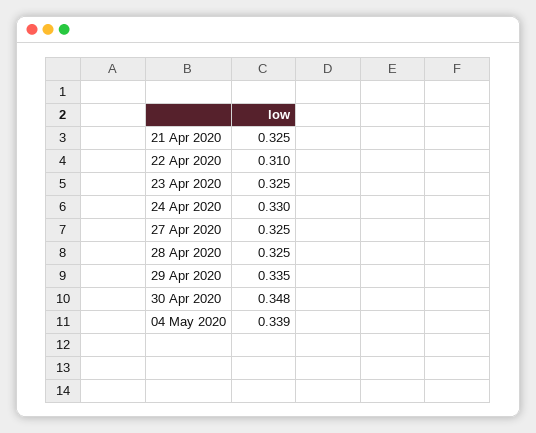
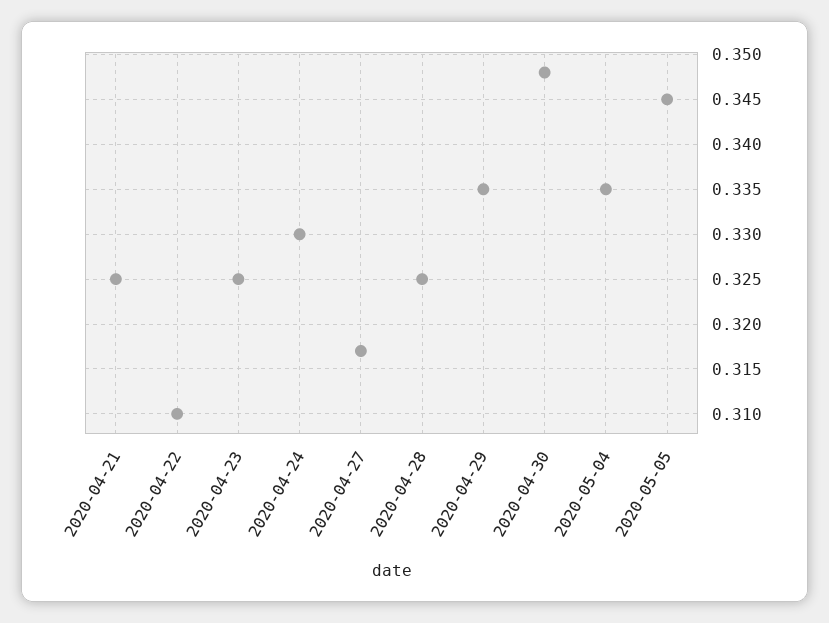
27 Apr 2020: 0.325 -> 0.317
04 May 2020: 0.339 -> 0.335
2020-05-05: none -> 0.345

